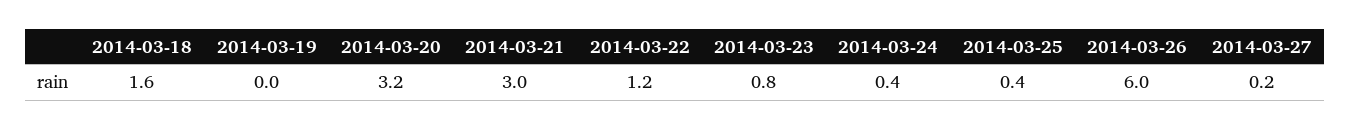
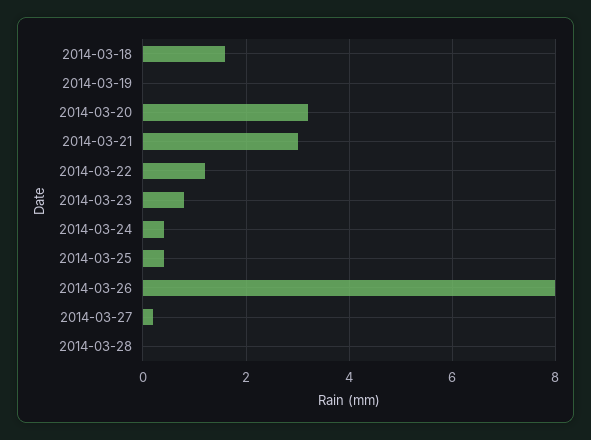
2014-03-26: 6 -> 8
2014-03-28: none -> 0

